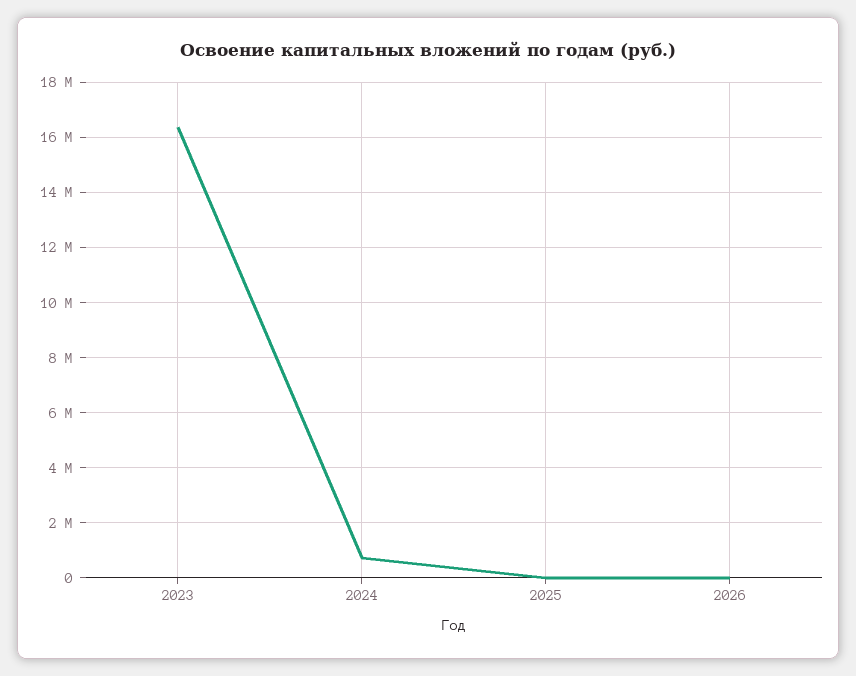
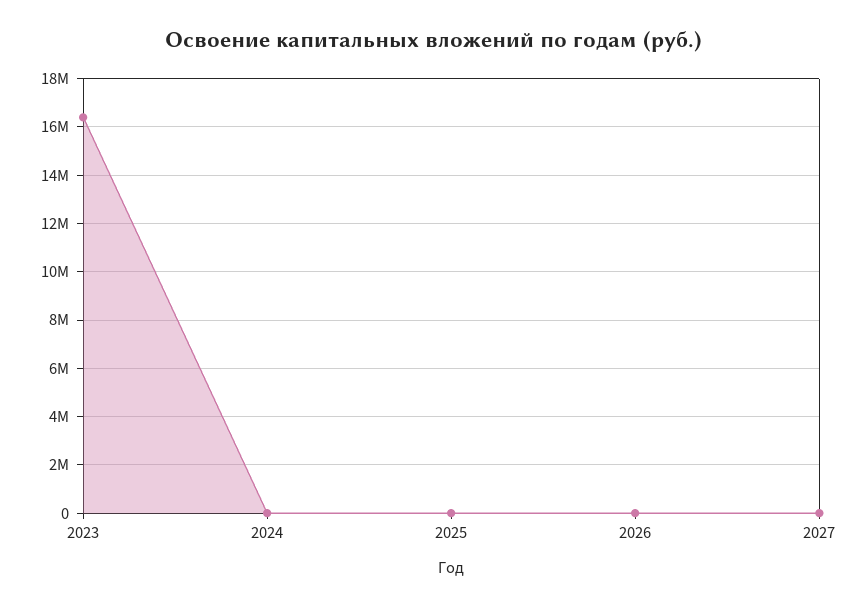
2024: 750000 -> 0
2027: none -> 0

